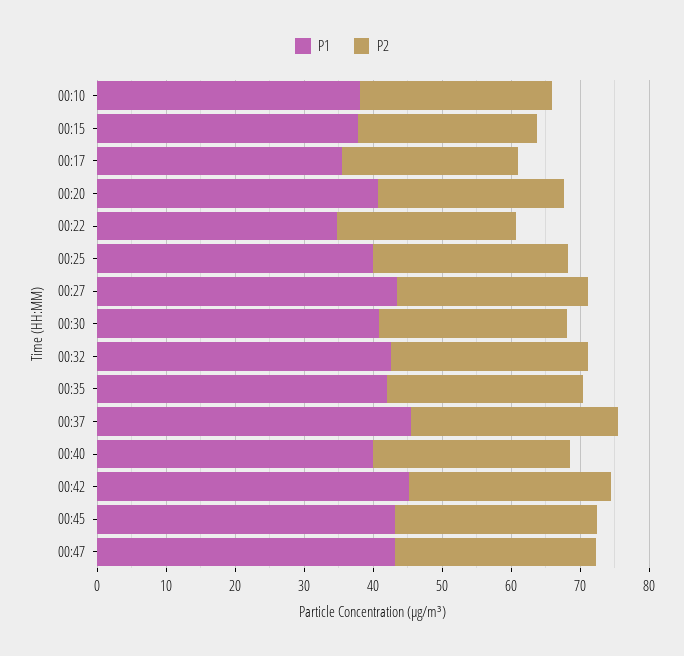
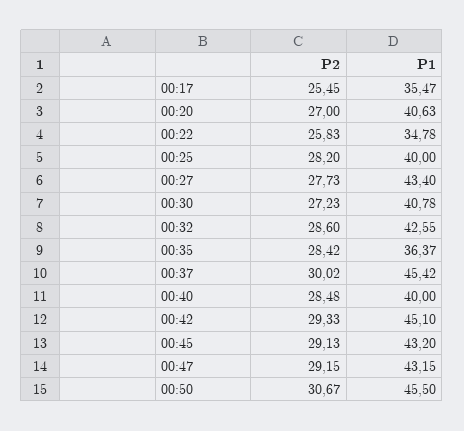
P1, 00:10: 38 -> none
P2, 00:10: 28 -> none
P1, 00:15: 38 -> none
P2, 00:15: 26 -> none
P1, 00:35: 42 -> 36.37
P2, 00:50: none -> 30.67
P1, 00:50: none -> 45.5

